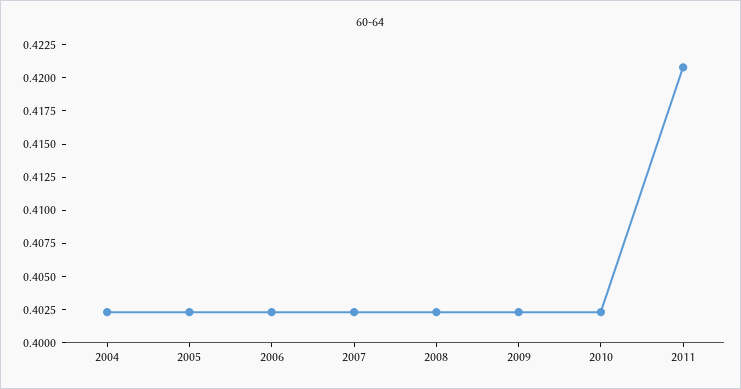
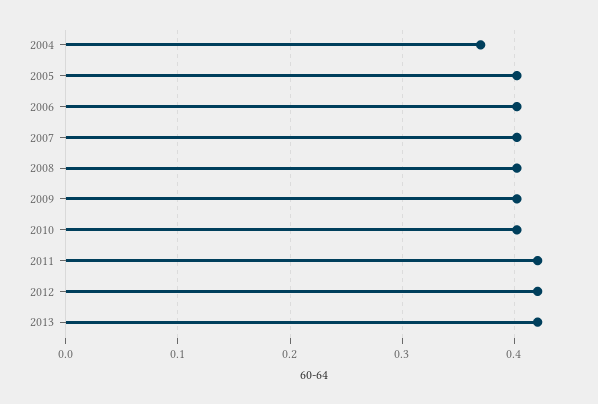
2004: 0.4025 -> 0.37
2012: none -> 0.42
2013: none -> 0.42

